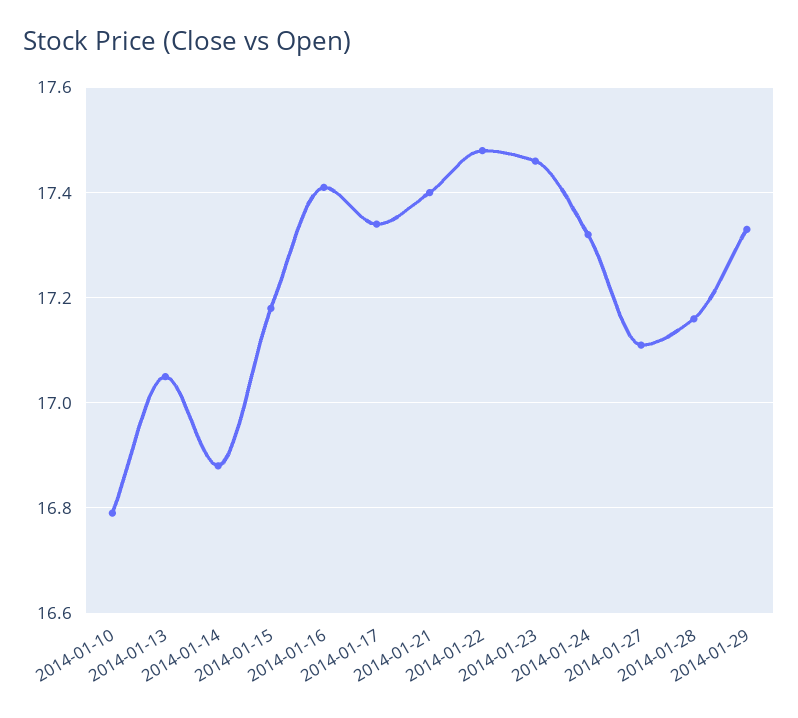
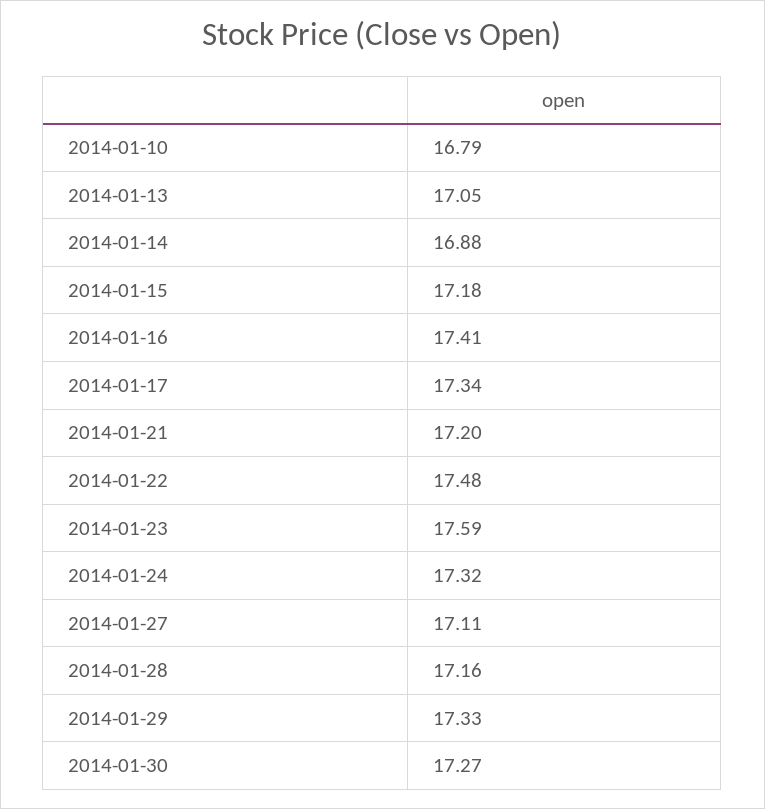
2014-01-21: 17.4 -> 17.2
2014-01-23: 17.45 -> 17.59
2014-01-30: none -> 17.27

